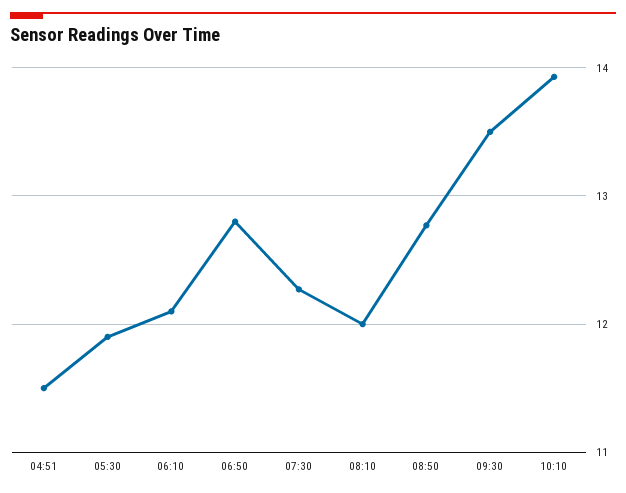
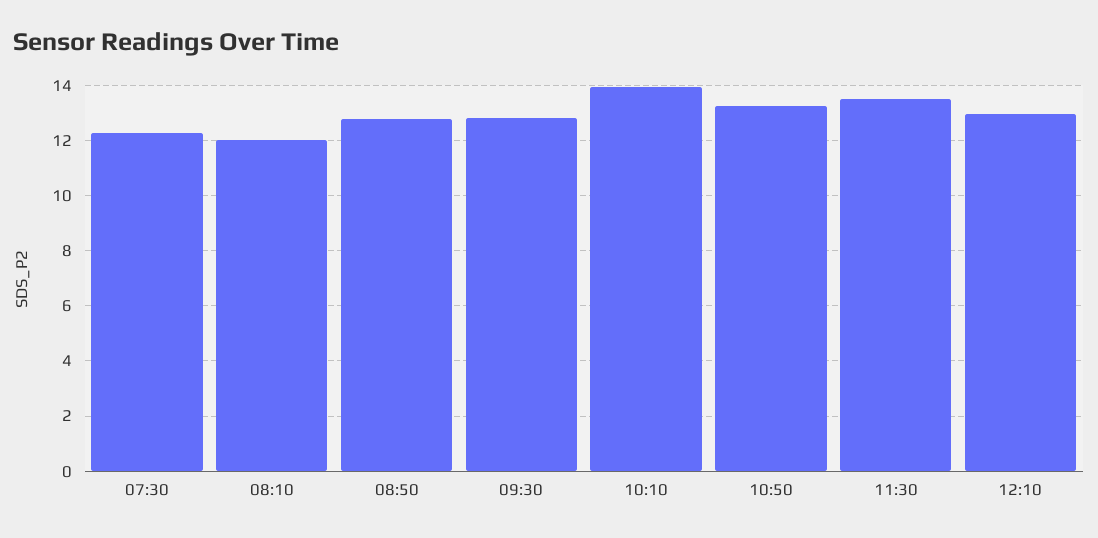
04:51: 11.5 -> none
05:30: 11.9 -> none
06:10: 12.1 -> none
06:50: 12.8 -> none
09:30: 13.5 -> 12.75
10:50: none -> 13.25
11:30: none -> 13.5
12:10: none -> 13

